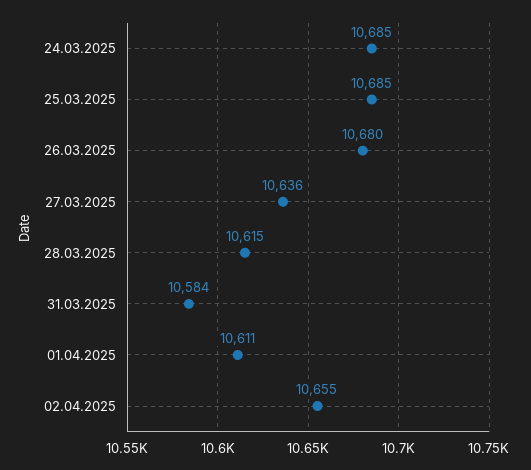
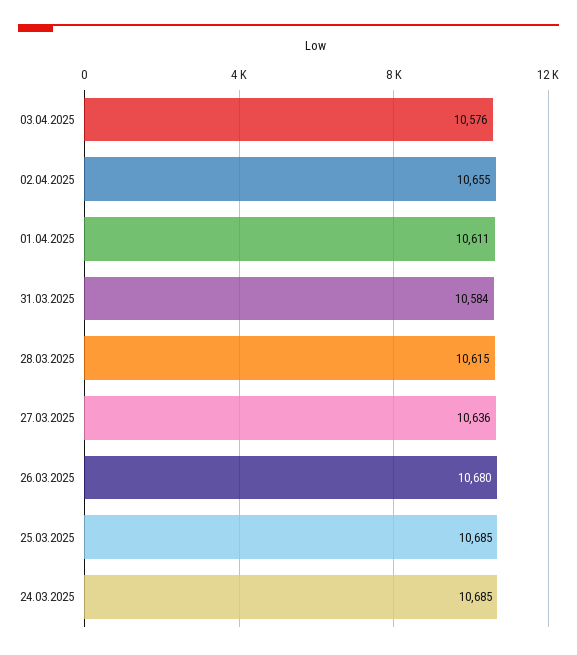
03.04.2025: none -> 10576

